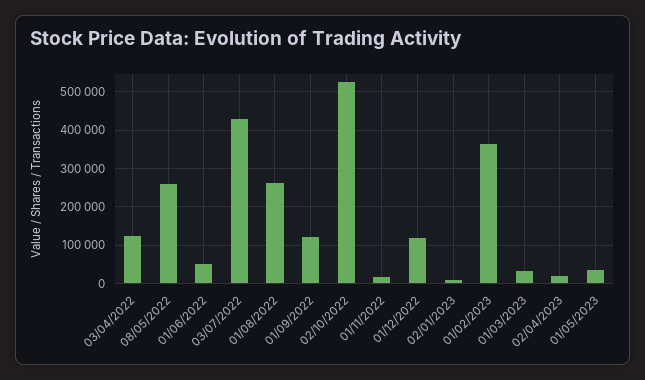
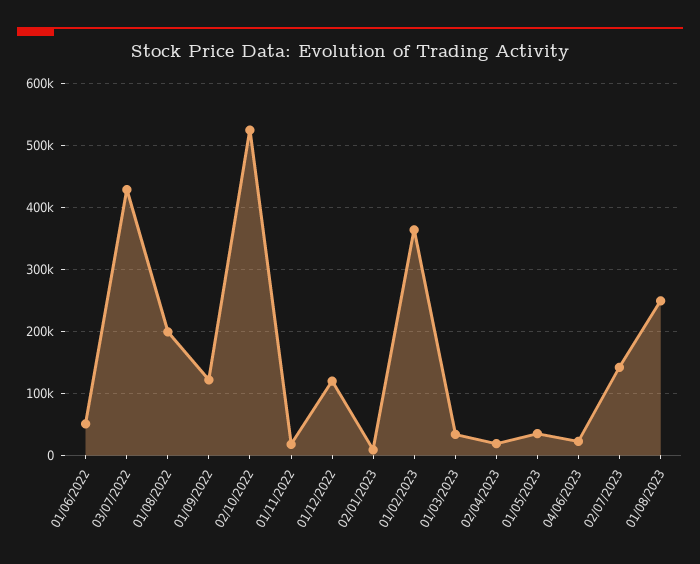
03/04/2022: 120000 -> none
08/05/2022: 260000 -> none
01/08/2022: 260000 -> 200000
04/06/2023: none -> 20000
02/07/2023: none -> 140000
01/08/2023: none -> 250000

